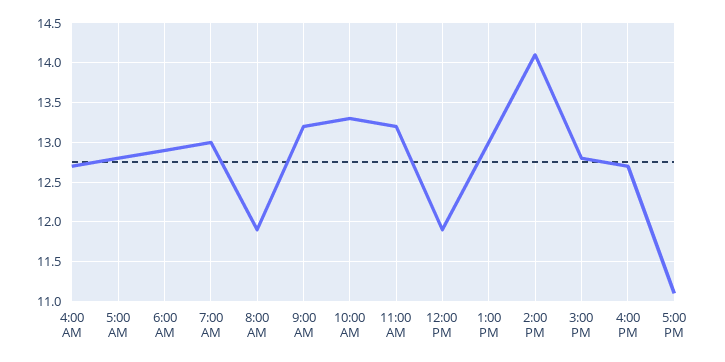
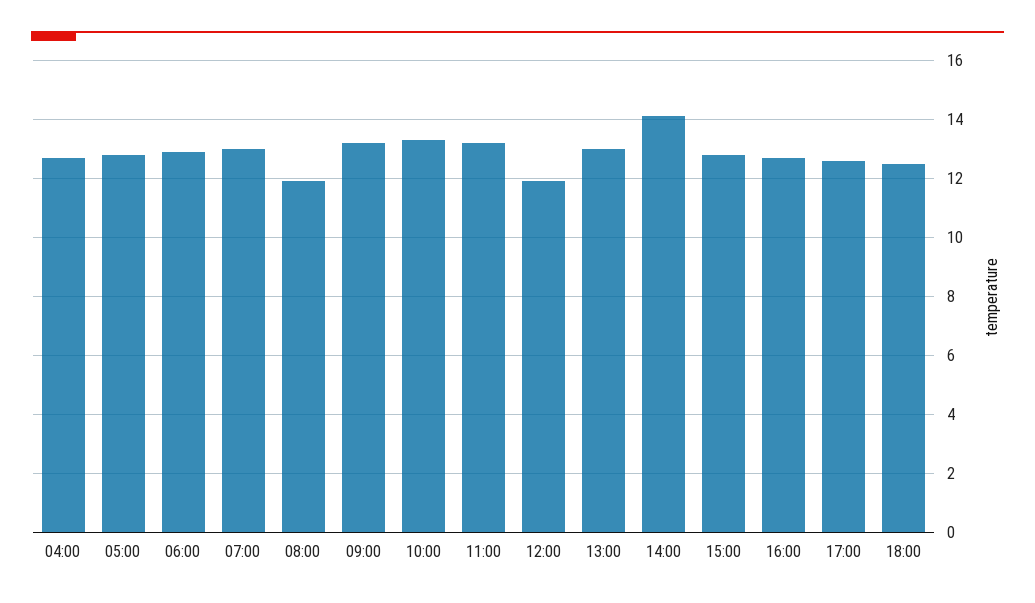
5:00 PM: 11.1 -> 12.5
18:00: none -> 12.5

